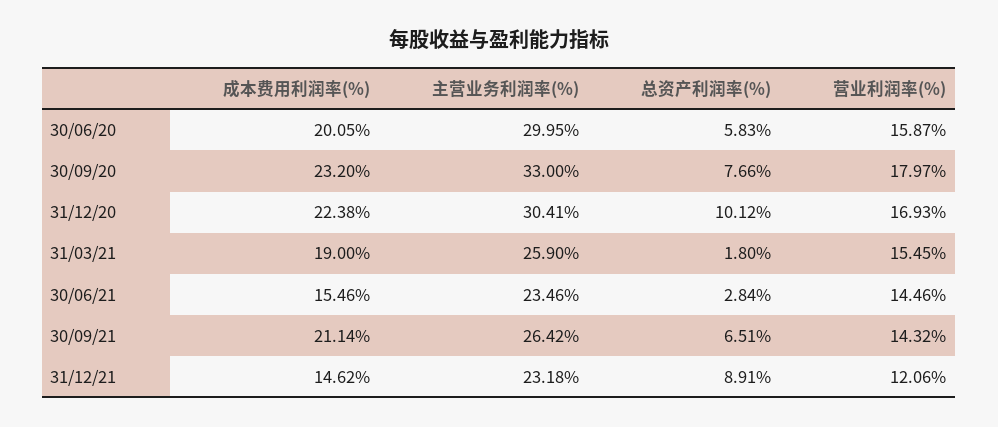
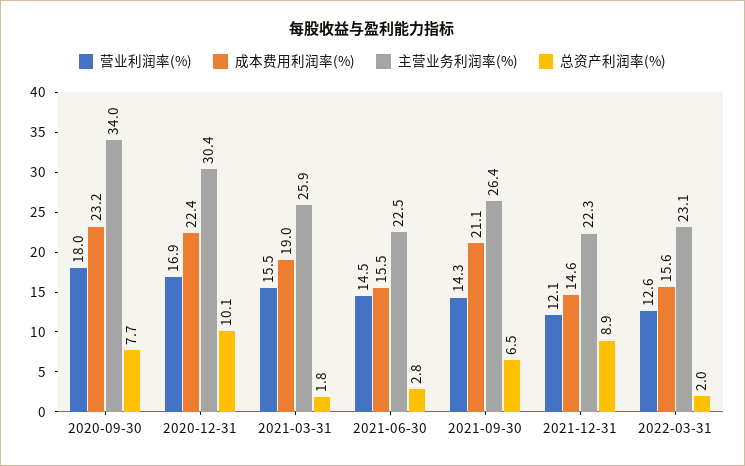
成本费用利润率(%), 30/06/20: 20.05 -> none
主营业务利润率(%), 30/06/20: 29.95 -> none
总资产利润率(%), 30/06/20: 5.83 -> none
营业利润率(%), 30/06/20: 15.87 -> none
主营业务利润率(%), 30/09/20: 33 -> 34
主营业务利润率(%), 30/06/21: 23.46 -> 22.5
主营业务利润率(%), 31/12/21: 23.18 -> 22.3
营业利润率(%), 2022-03-31: none -> 12.6
成本费用利润率(%), 2022-03-31: none -> 15.6
主营业务利润率(%), 2022-03-31: none -> 23.1
总资产利润率(%), 2022-03-31: none -> 2

